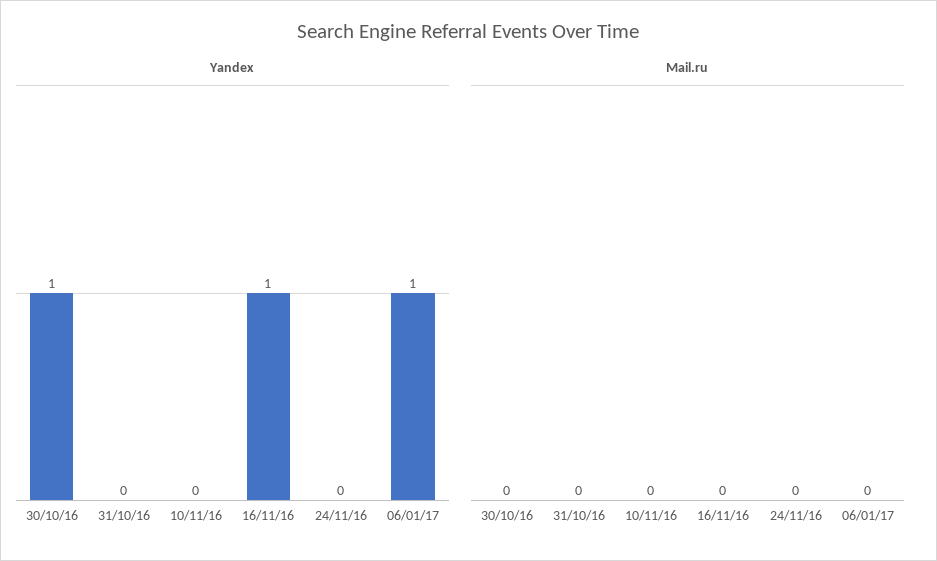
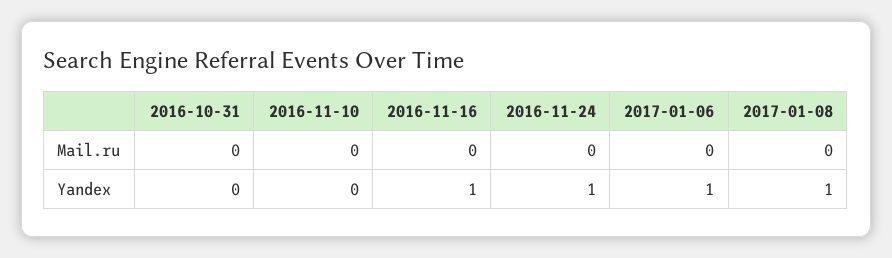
Yandex, 30/10/16: 1 -> none
Yandex, 24/11/16: 0 -> 1
Mail.ru, 30/10/16: 0 -> none
Mail.ru, 2017-01-08: none -> 0
Yandex, 2017-01-08: none -> 1

